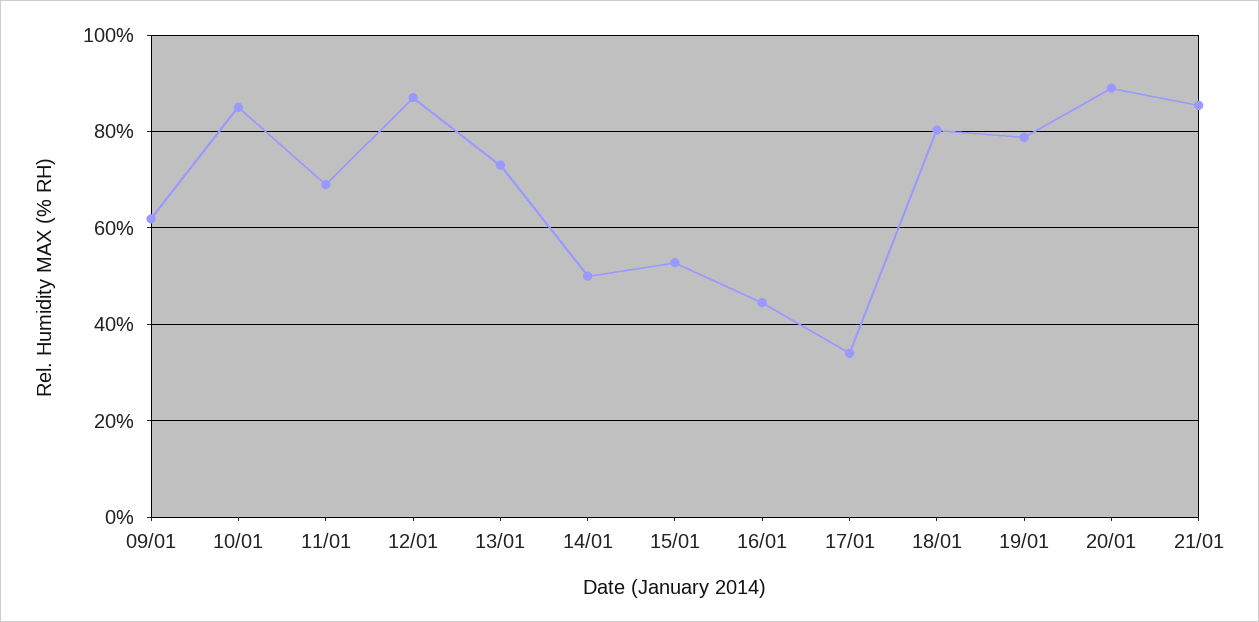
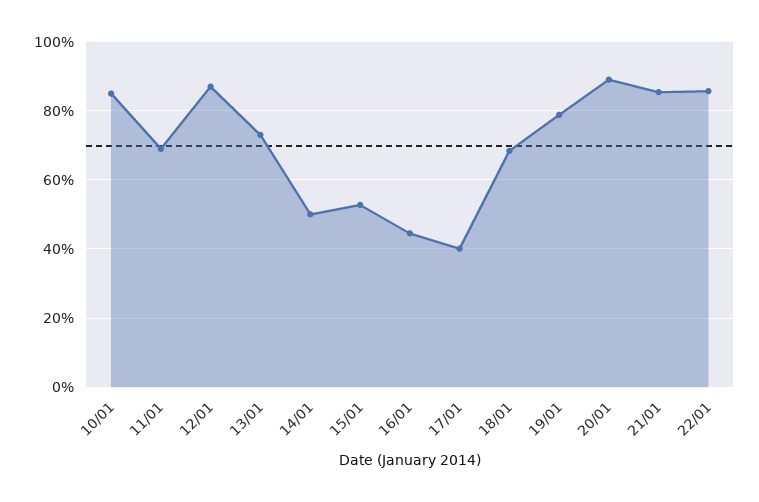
09/01: 62 -> none
17/01: 34 -> 40
18/01: 80 -> 68
22/01: none -> 86

